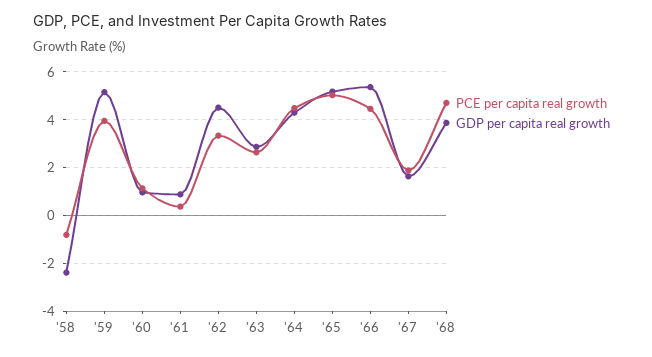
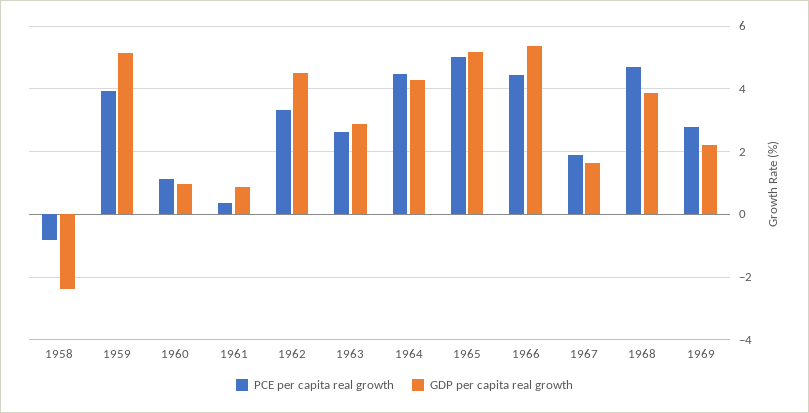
PCE per capita real growth, 1969: none -> 2.8
GDP per capita real growth, 1969: none -> 2.2

